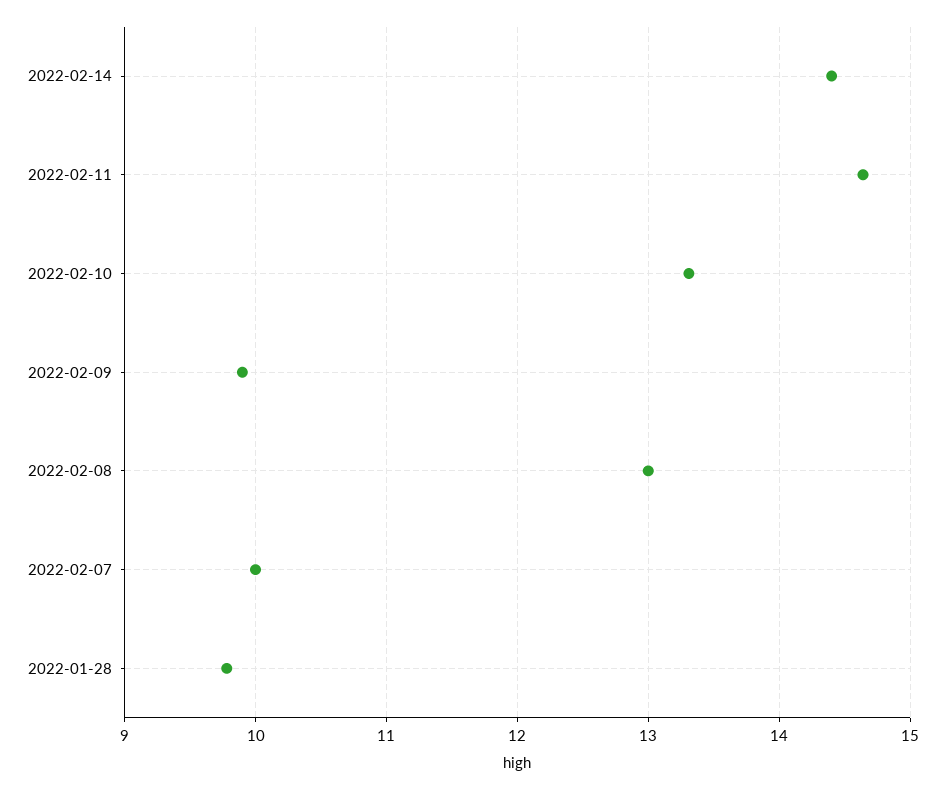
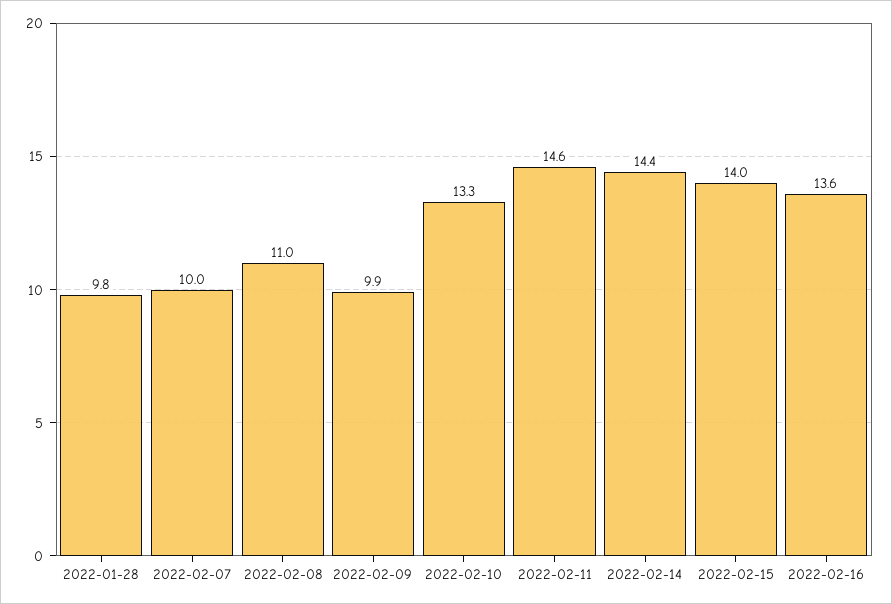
2022-02-08: 13 -> 11
2022-02-15: none -> 14
2022-02-16: none -> 13.6

